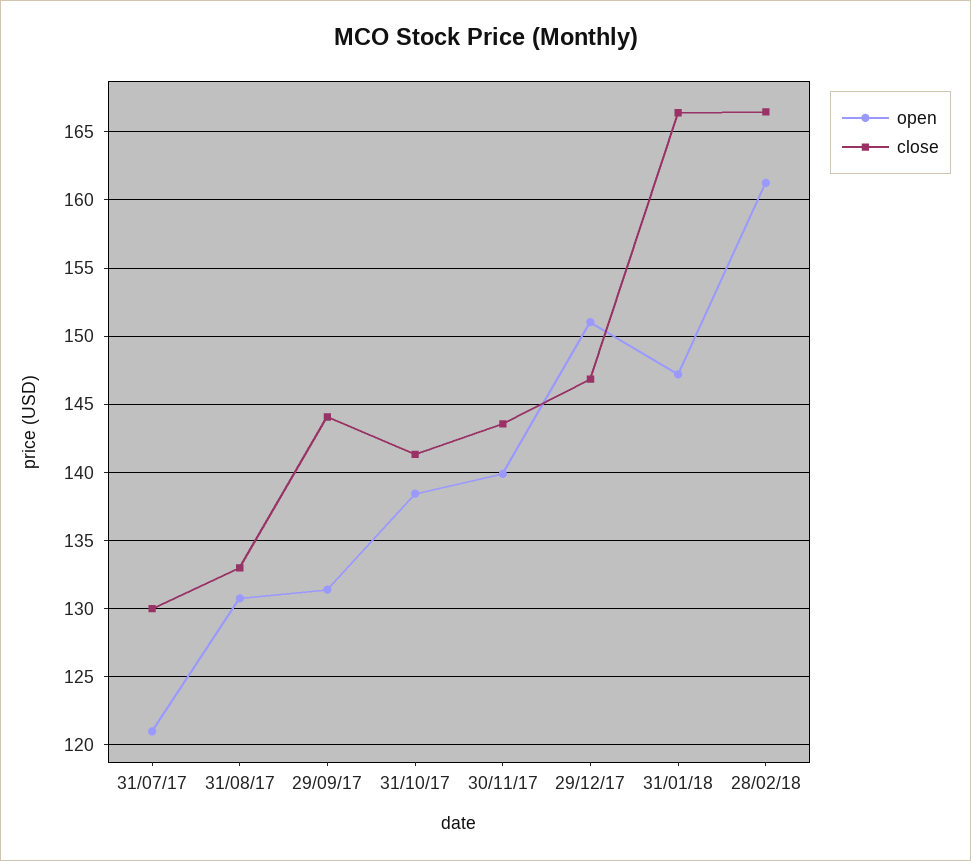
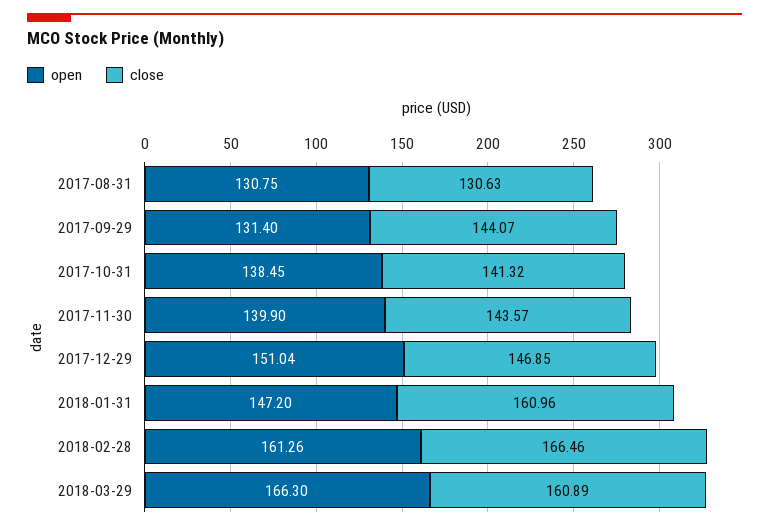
open, 31/07/17: 121 -> none
close, 31/07/17: 130 -> none
close, 31/08/17: 133 -> 130.63
close, 31/01/18: 166.5 -> 160.96
open, 2018-03-29: none -> 166.3
close, 2018-03-29: none -> 160.89

